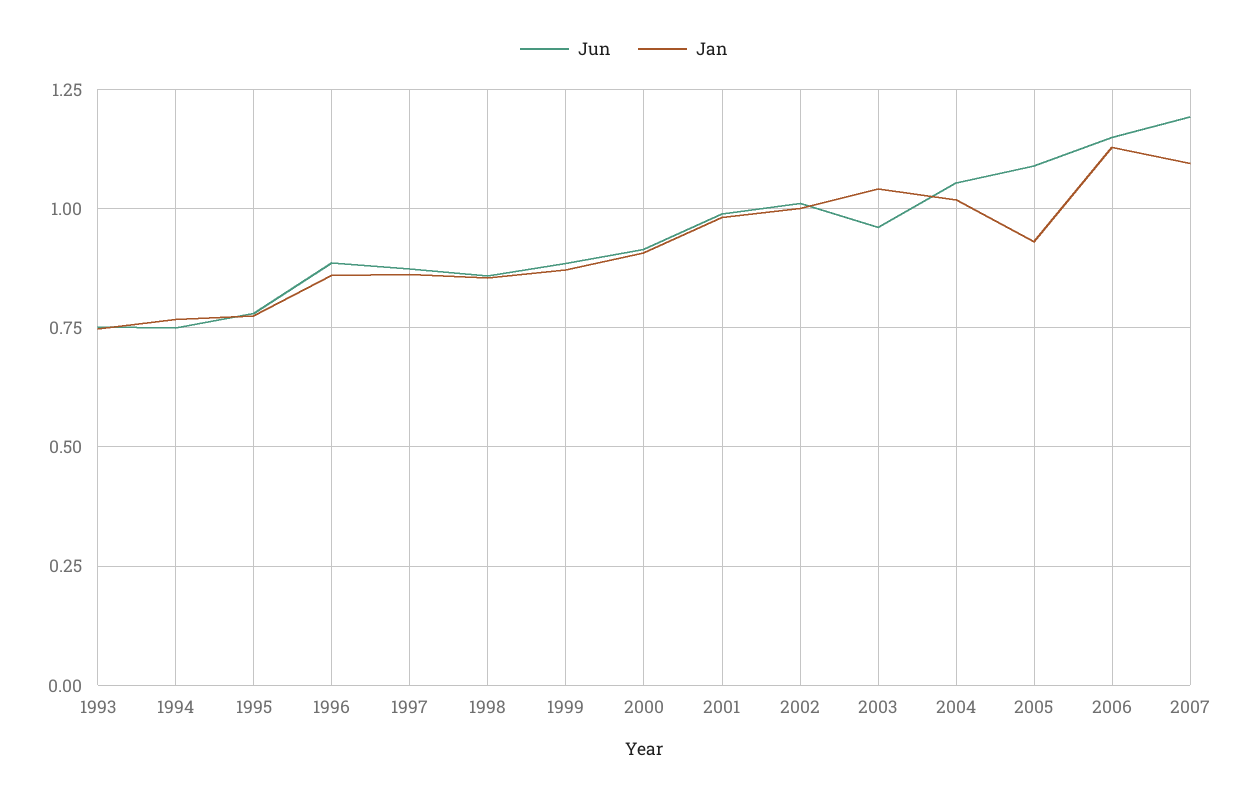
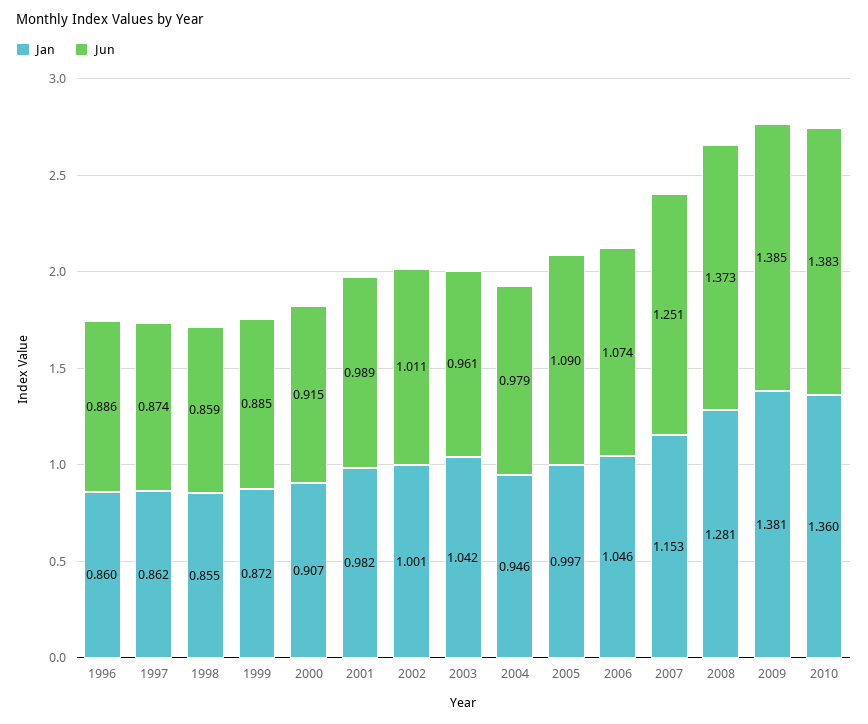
Jun, 1993: 0.75 -> none
Jan, 1993: 0.75 -> none
Jun, 1994: 0.75 -> none
Jan, 1994: 0.775 -> none
Jun, 1995: 0.775 -> none
Jan, 1995: 0.775 -> none
Jun, 2004: 1.05 -> 0.979
Jan, 2004: 1.025 -> 0.946
Jan, 2005: 0.925 -> 0.997
Jun, 2006: 1.15 -> 1.074
Jan, 2006: 1.125 -> 1.046
Jun, 2007: 1.2 -> 1.251
Jan, 2007: 1.1 -> 1.153
Jan, 2008: none -> 1.281
Jun, 2008: none -> 1.373
Jan, 2009: none -> 1.381
Jun, 2009: none -> 1.385
Jan, 2010: none -> 1.36
Jun, 2010: none -> 1.383

